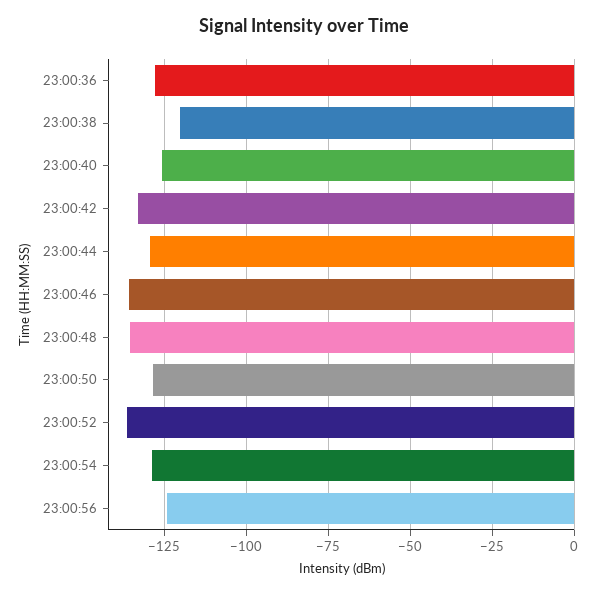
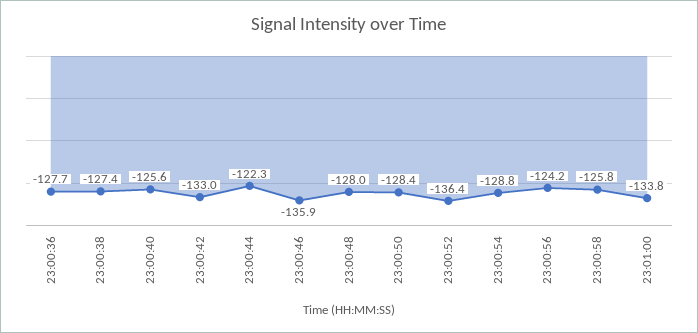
23:00:38: -120 -> -127.4
23:00:44: -130 -> -122.3
23:00:48: -135 -> -128
23:00:58: none -> -125.8
23:01:00: none -> -133.8

